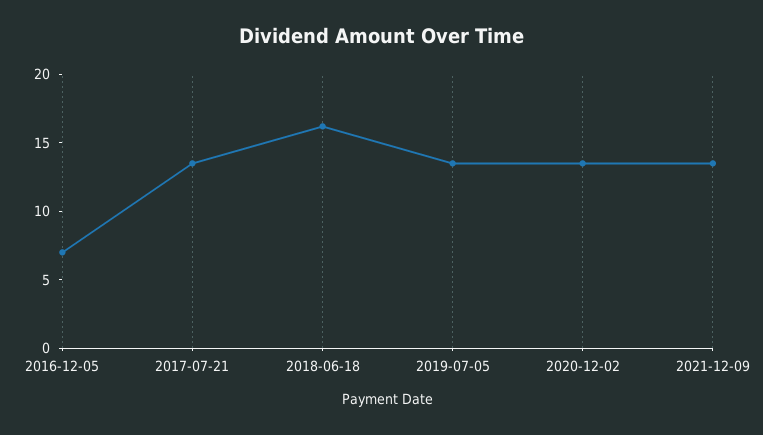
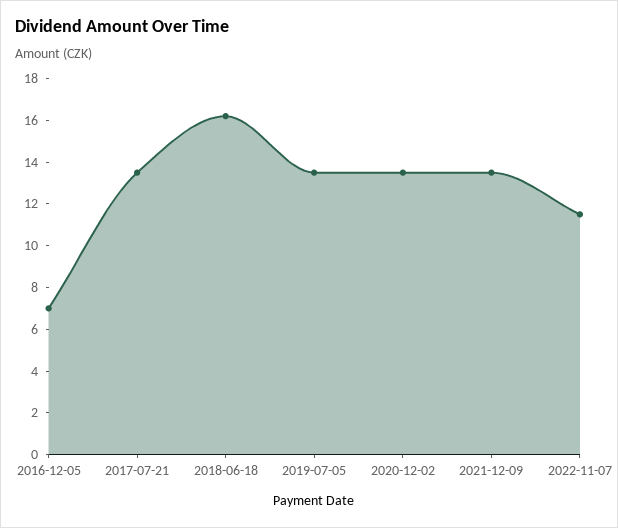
2022-11-07: none -> 11.5

